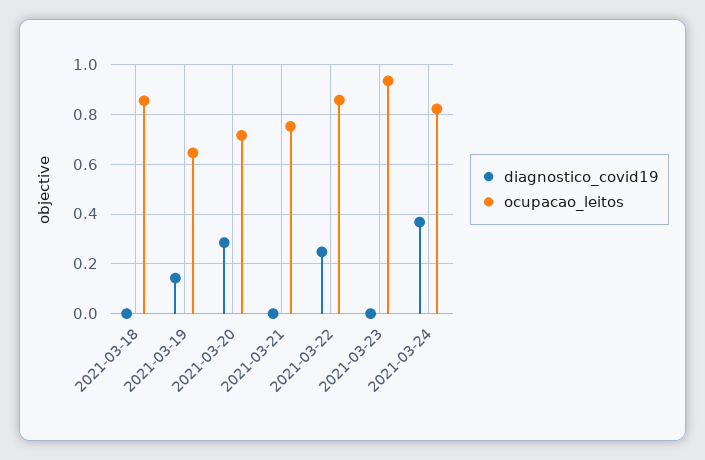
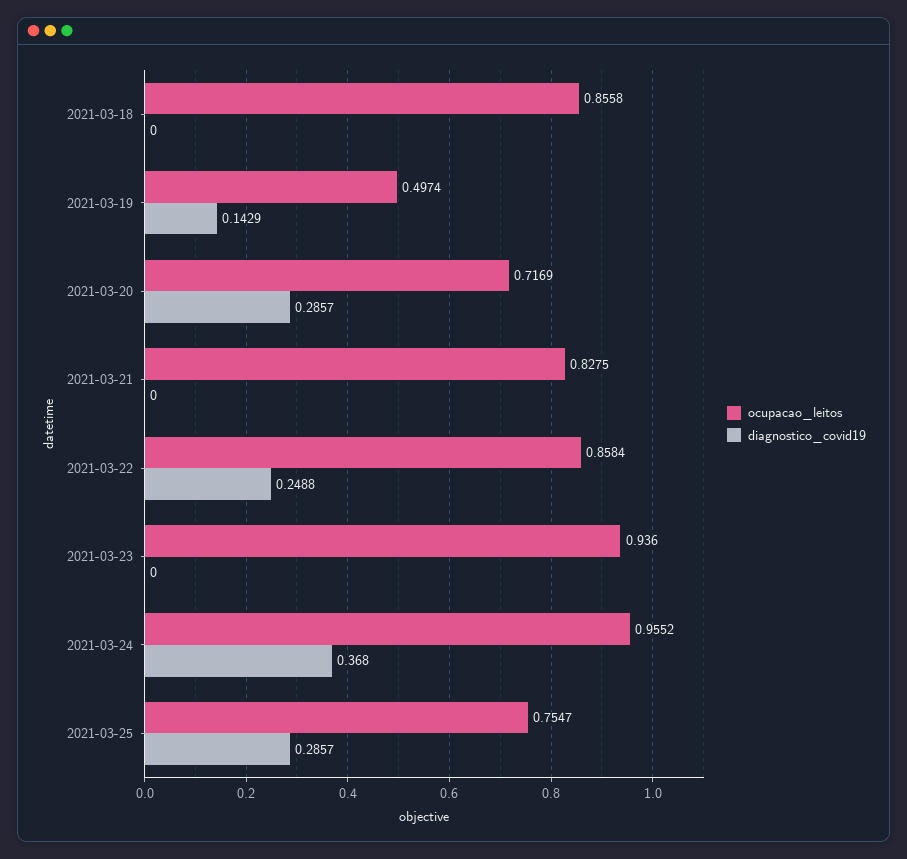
ocupacao_leitos, 2021-03-19: 0.65 -> 0.4974
ocupacao_leitos, 2021-03-21: 0.75 -> 0.8275
ocupacao_leitos, 2021-03-24: 0.825 -> 0.9552
ocupacao_leitos, 2021-03-25: none -> 0.7547
diagnostico_covid19, 2021-03-25: none -> 0.2857

